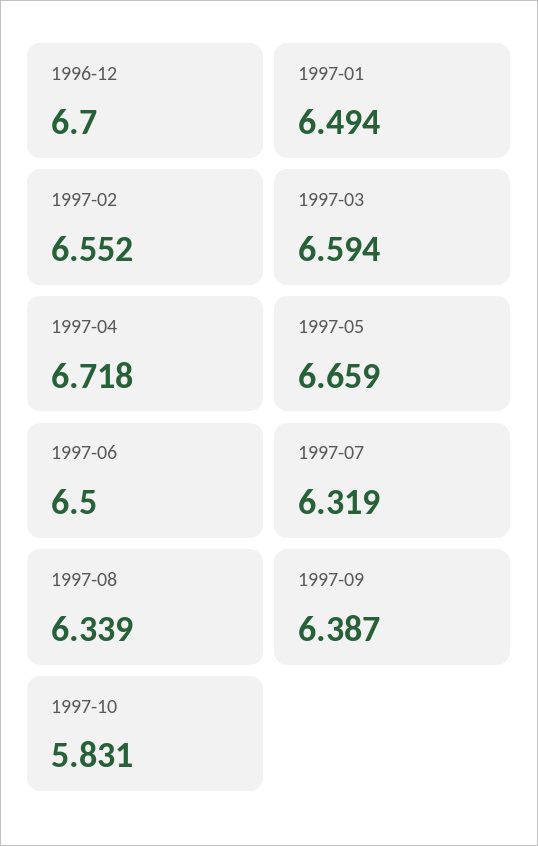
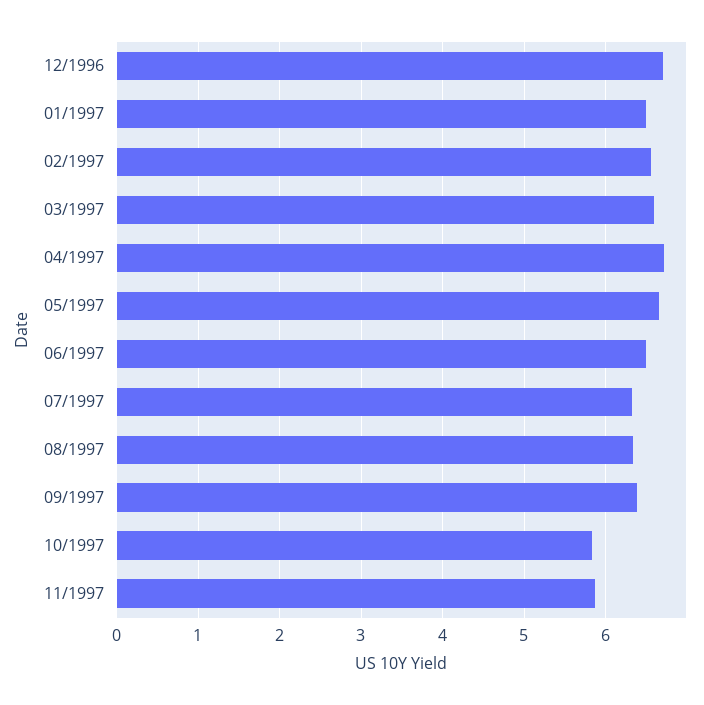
11/1997: none -> 5.9

